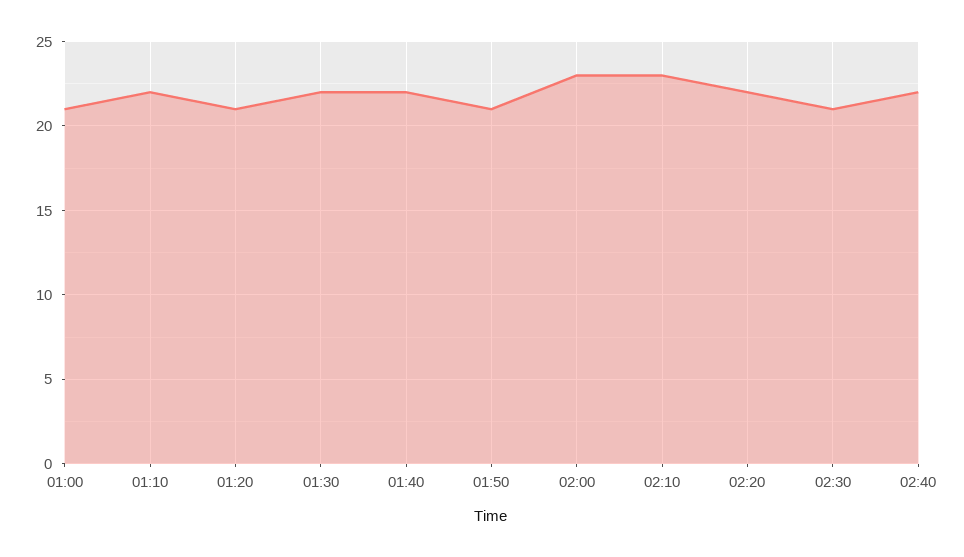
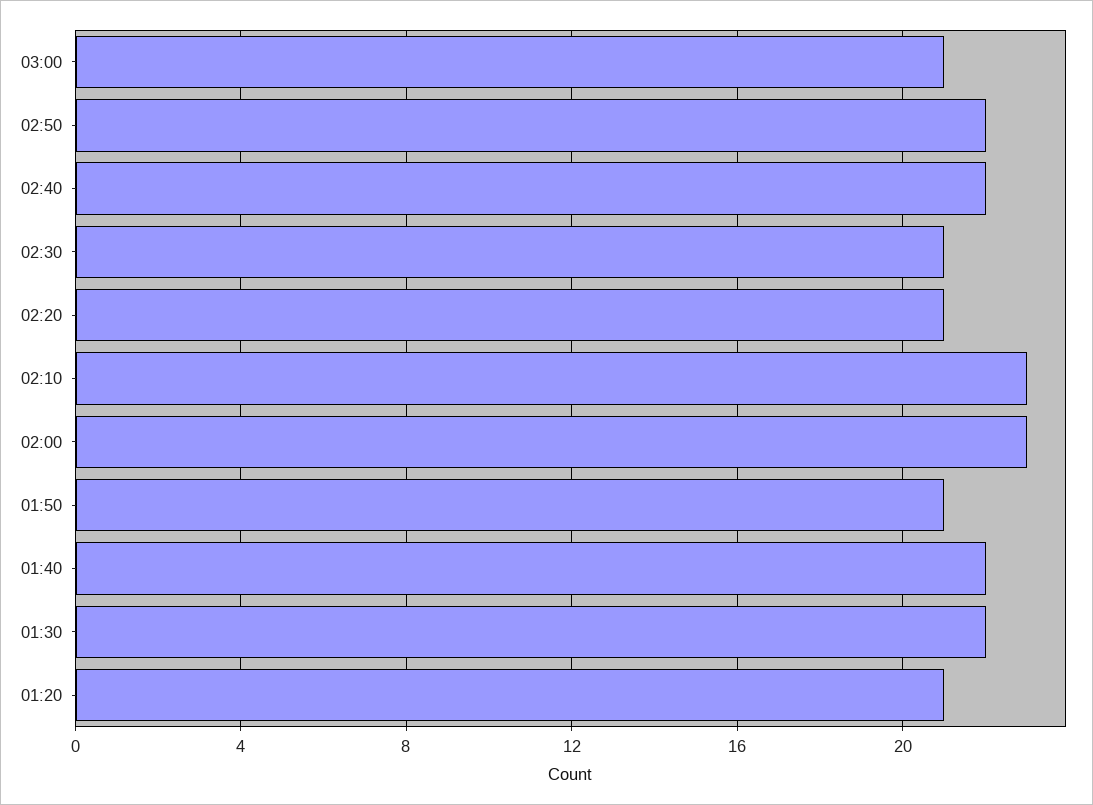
01:00: 21 -> none
01:10: 22 -> none
02:20: 22 -> 21
03:00: none -> 21
02:50: none -> 22

